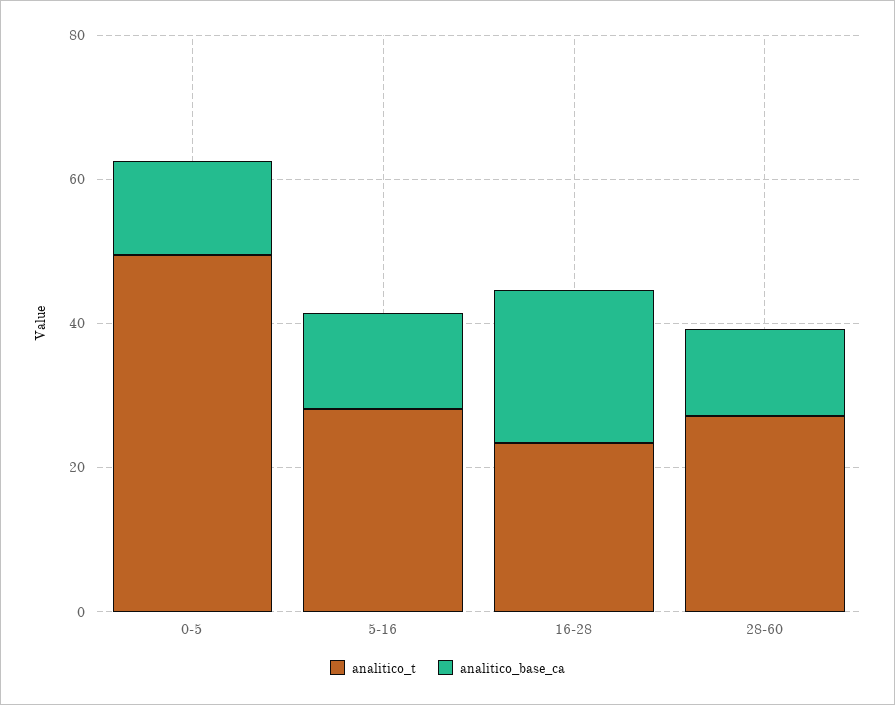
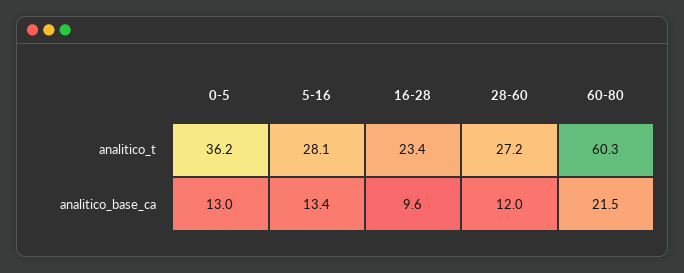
analitico_t, 0-5: 50 -> 36.2
analitico_base_ca, 16-28: 20 -> 9.6
analitico_t, 60-80: none -> 60.3
analitico_base_ca, 60-80: none -> 21.5

